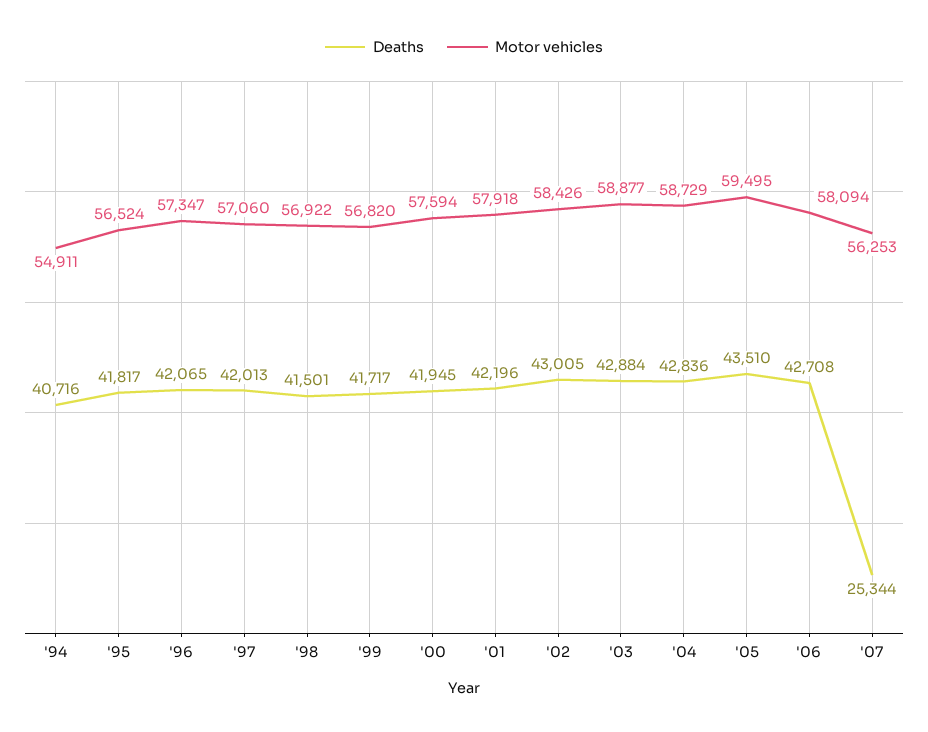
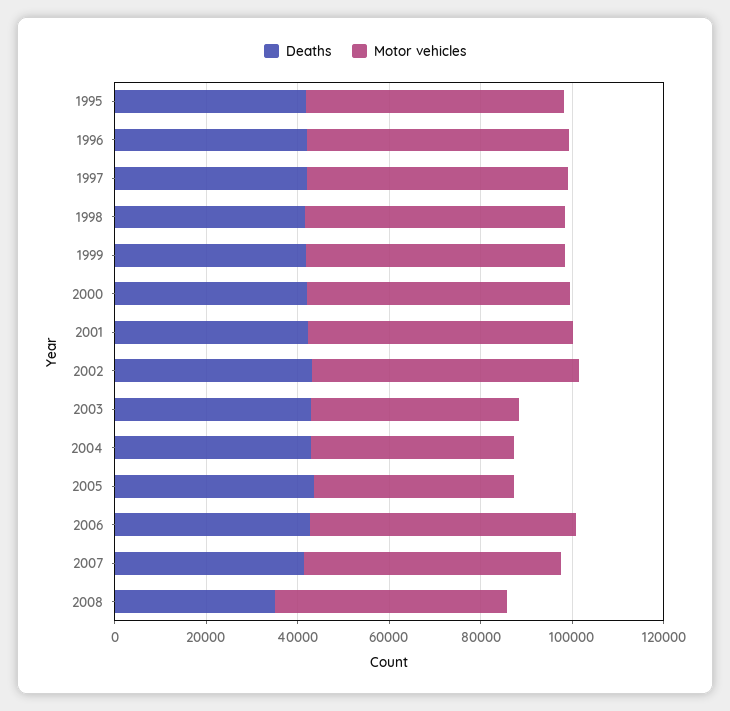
Deaths, '94: 40716 -> none
Motor vehicles, '94: 54911 -> none
Motor vehicles, '03: 58877 -> 45000
Motor vehicles, '04: 58729 -> 45000
Motor vehicles, '05: 59495 -> 45000
Deaths, '07: 25344 -> 40000
Deaths, 2008: none -> 35000
Motor vehicles, 2008: none -> 50000

